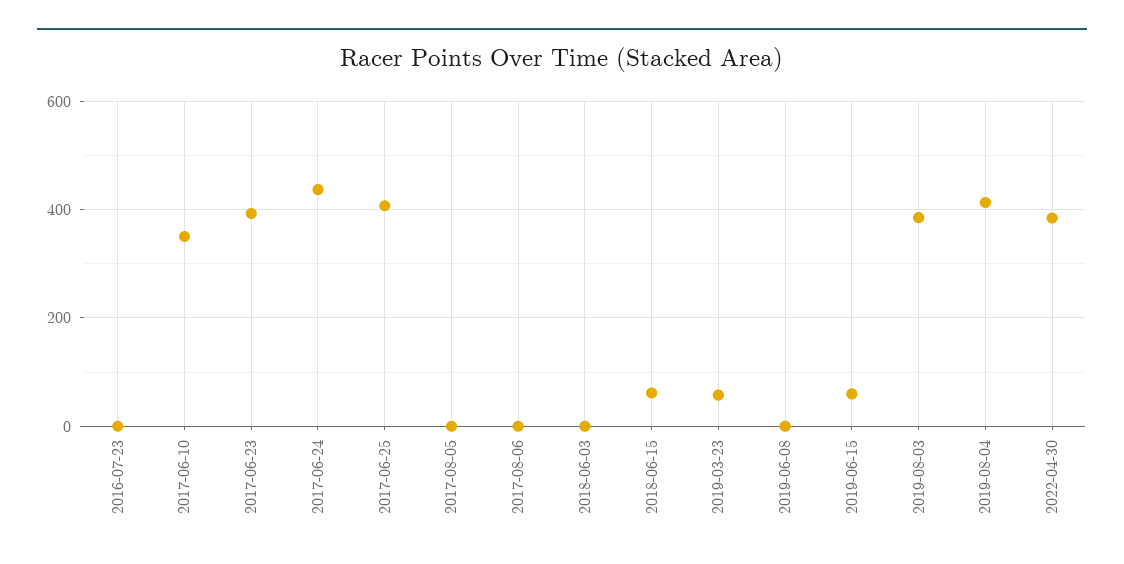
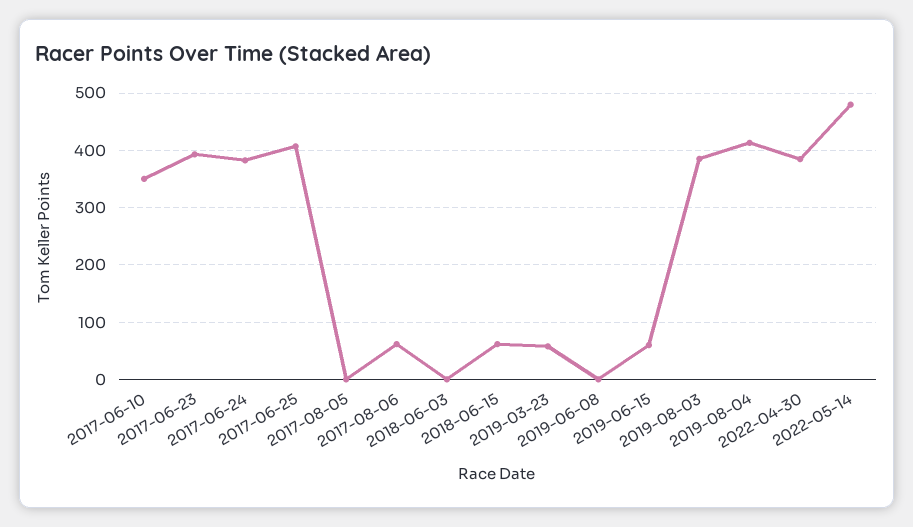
2016-07-23: 0 -> none
2017-06-24: 440 -> 380
2017-08-06: 0 -> 60
2022-05-14: none -> 480

